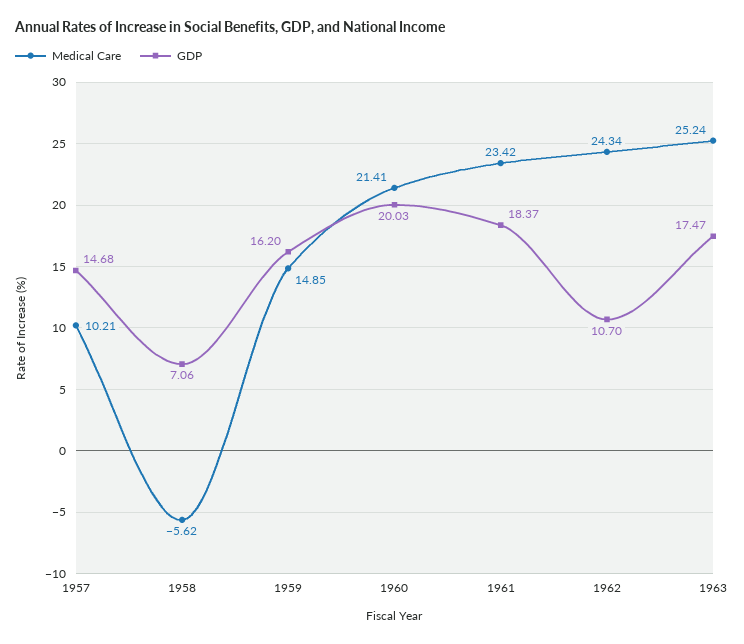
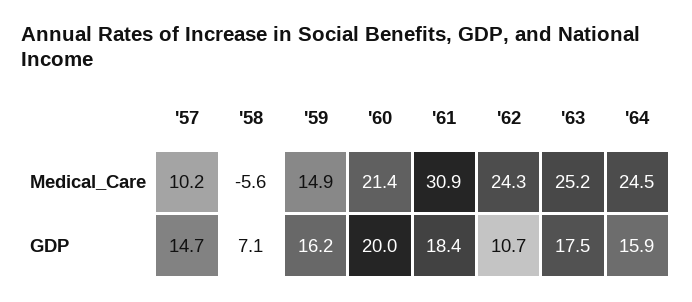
Medical Care, 1961: 23.42 -> 30.9
Medical Care, '64: none -> 24.5
GDP, '64: none -> 15.9

